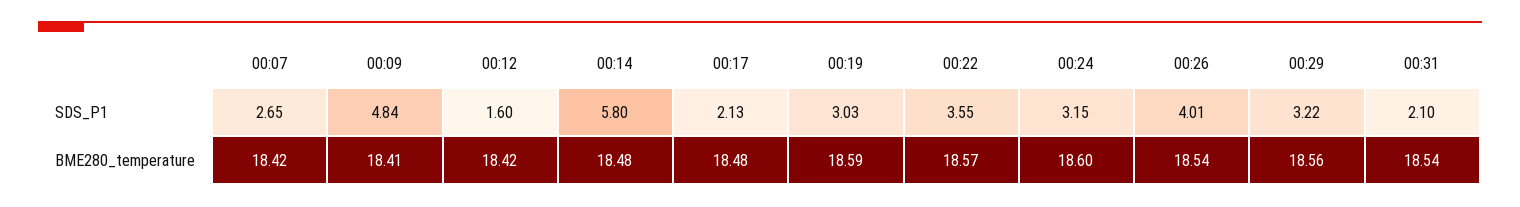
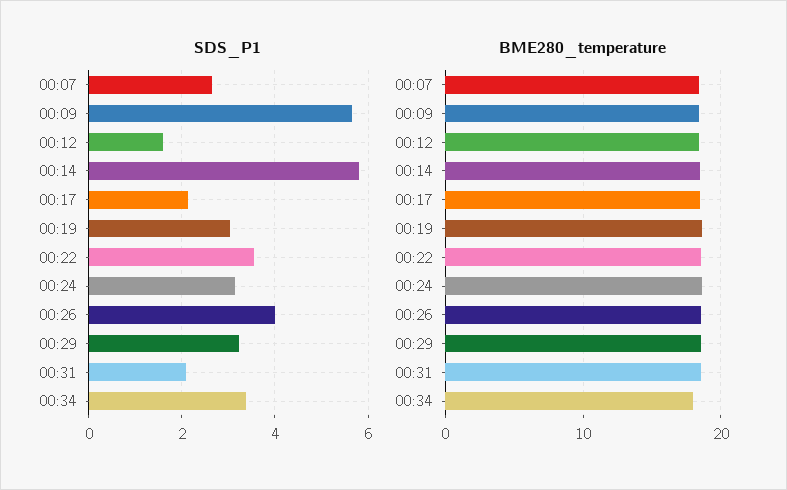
SDS_P1, 00:09: 4.84 -> 5.6
SDS_P1, 00:34: none -> 3.4
BME280_temperature, 00:34: none -> 18

